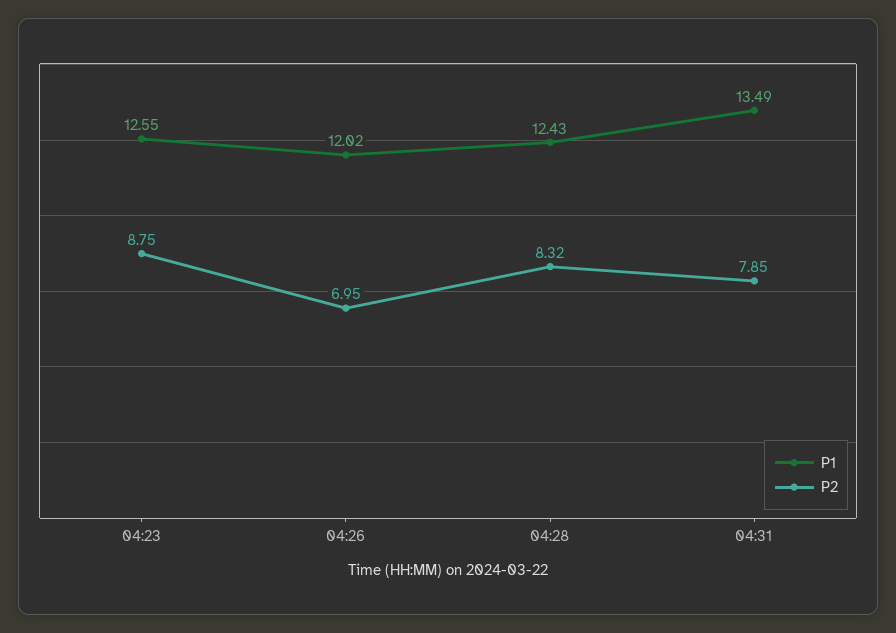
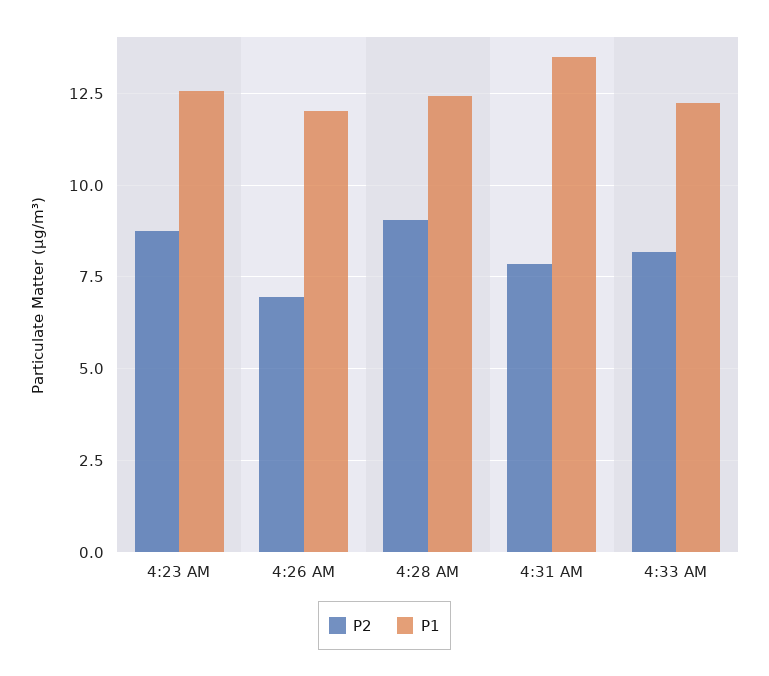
P2, 04:28: 8.32 -> 9
P2, 4:33 AM: none -> 8.25
P1, 4:33 AM: none -> 12.25

